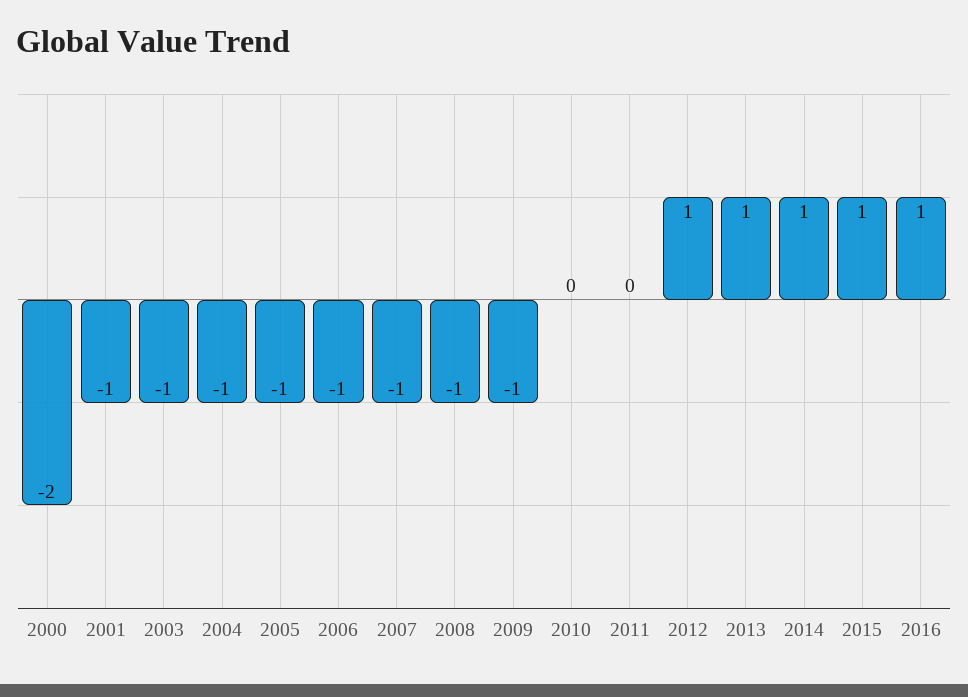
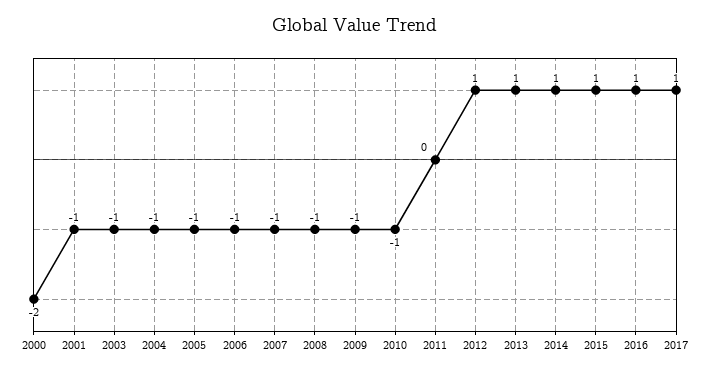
2010: 0 -> -1
2017: none -> 1

